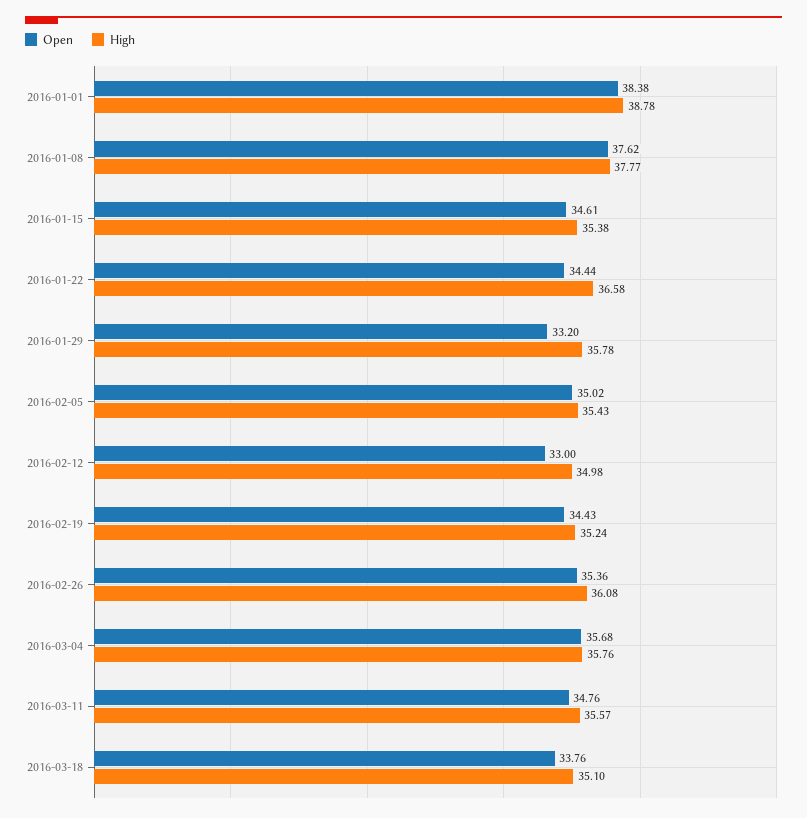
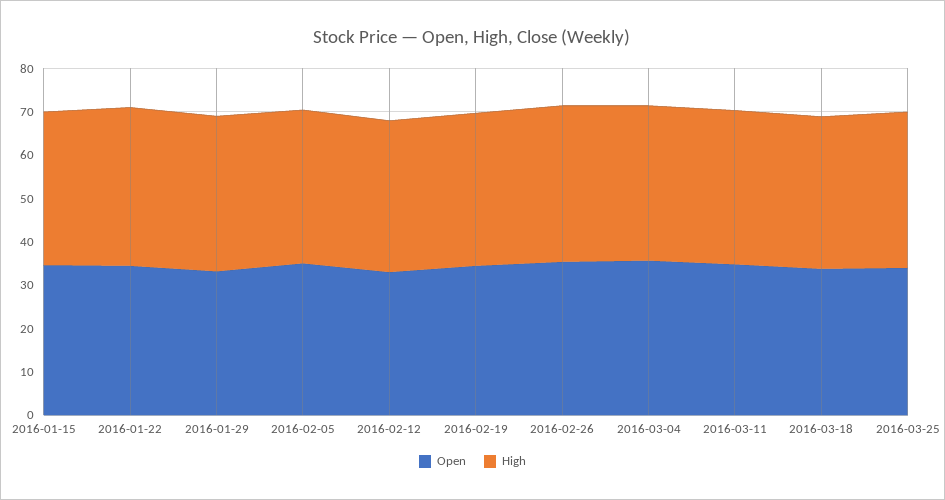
Open, 2016-01-01: 38.38 -> none
High, 2016-01-01: 38.78 -> none
Open, 2016-01-08: 37.62 -> none
High, 2016-01-08: 37.77 -> none
Open, 2016-03-25: none -> 34
High, 2016-03-25: none -> 36

